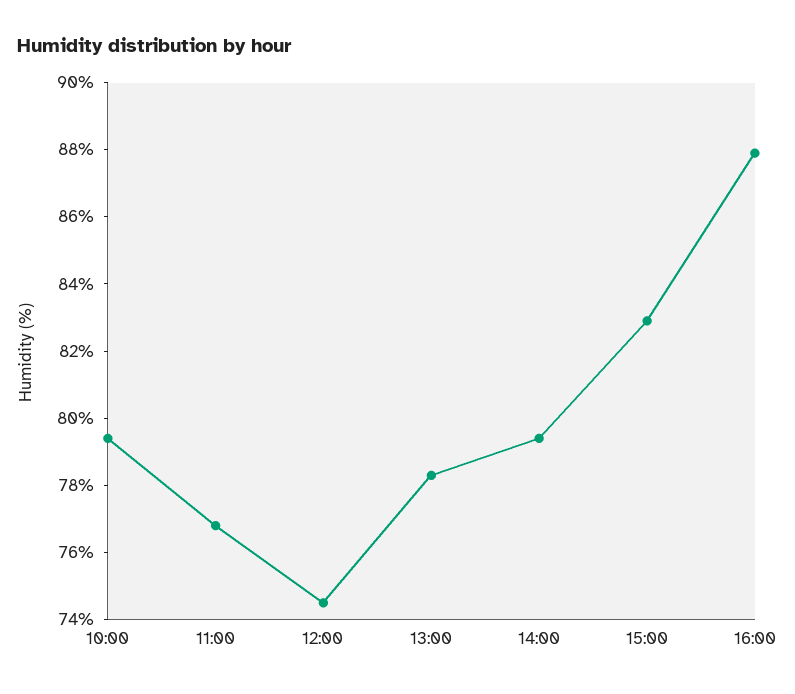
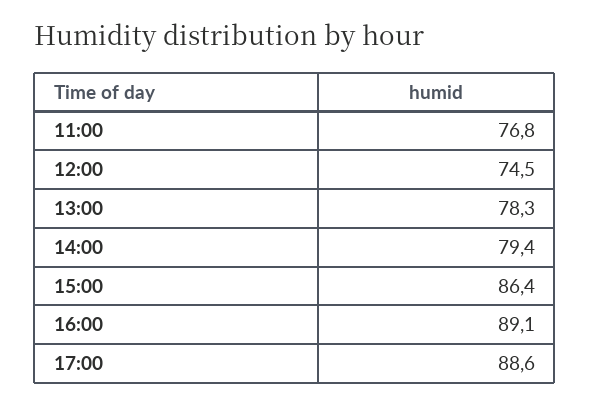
10:00: 79.5 -> none
15:00: 83 -> 86.4
16:00: 88 -> 89.1
17:00: none -> 88.6

